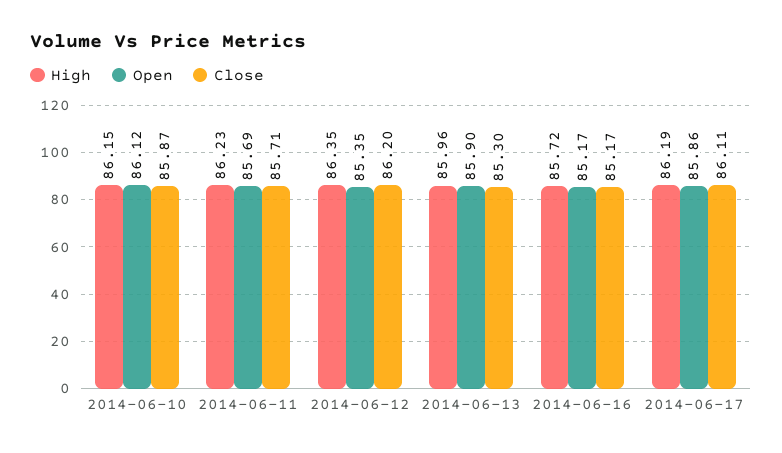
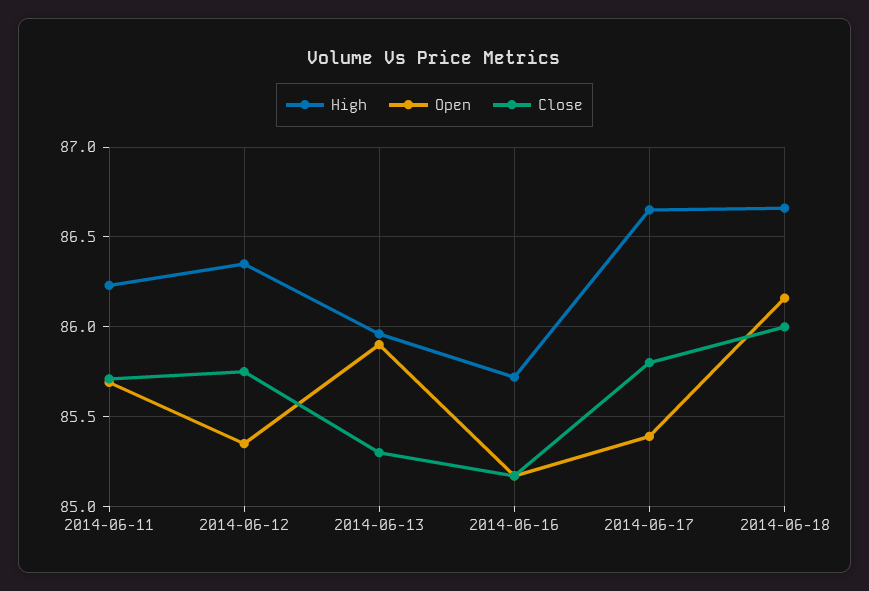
High, 2014-06-10: 86.15 -> none
Open, 2014-06-10: 86.12 -> none
Close, 2014-06-10: 85.87 -> none
Close, 2014-06-12: 86.2 -> 85.75
High, 2014-06-17: 86.19 -> 86.65
Open, 2014-06-17: 85.86 -> 85.4
Close, 2014-06-17: 86.11 -> 85.8
High, 2014-06-18: none -> 86.65
Open, 2014-06-18: none -> 86.15
Close, 2014-06-18: none -> 86

